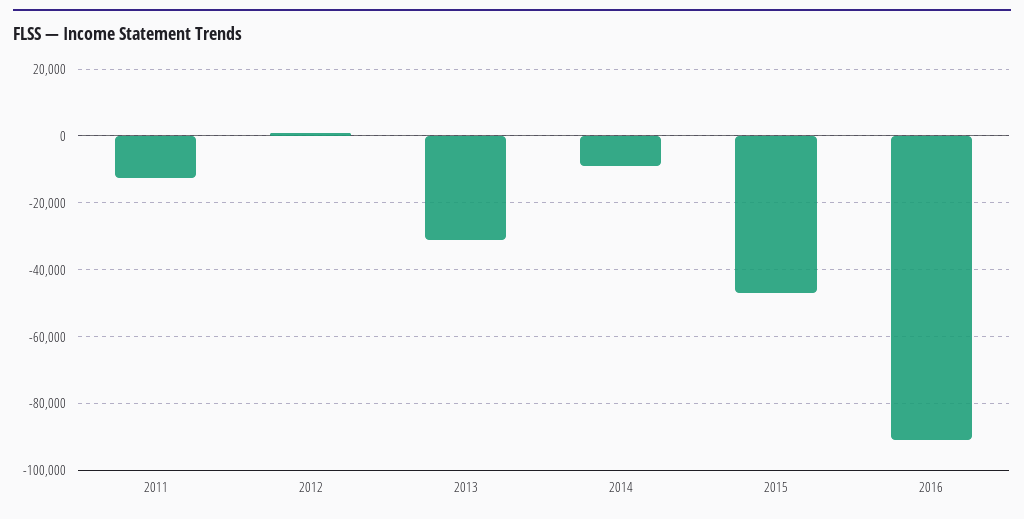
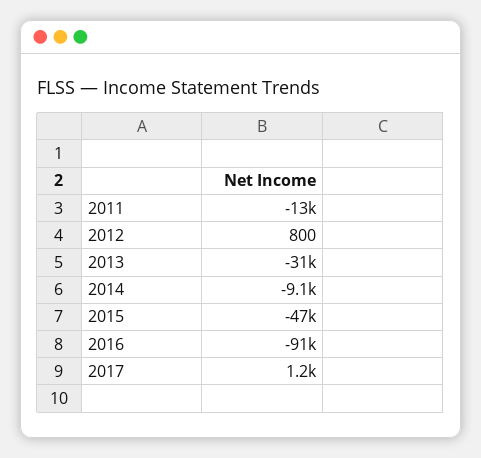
2017: none -> 1200

